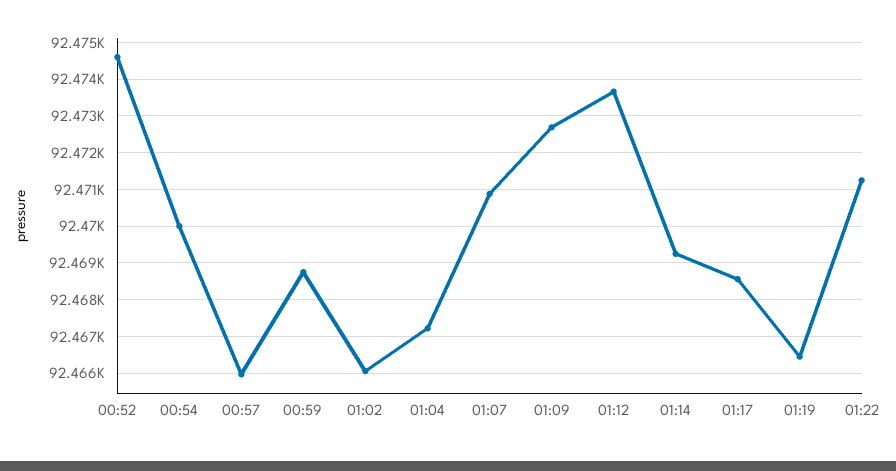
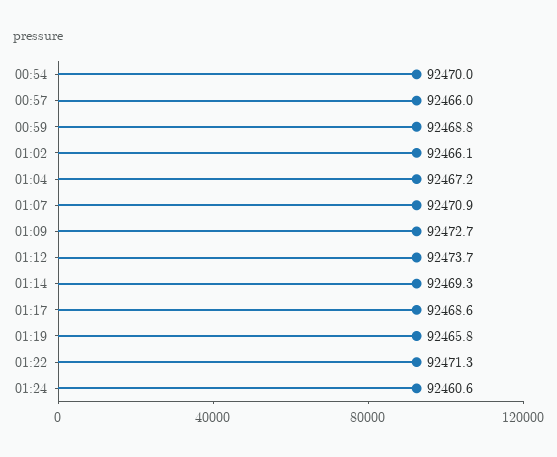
00:52: 92474.6 -> none
01:19: 92466.4 -> 92465.8
01:24: none -> 92460.6

